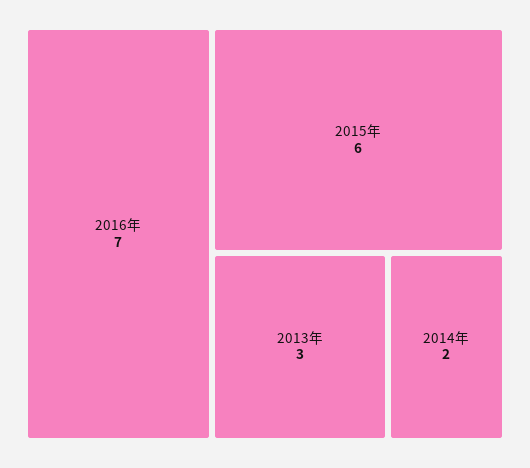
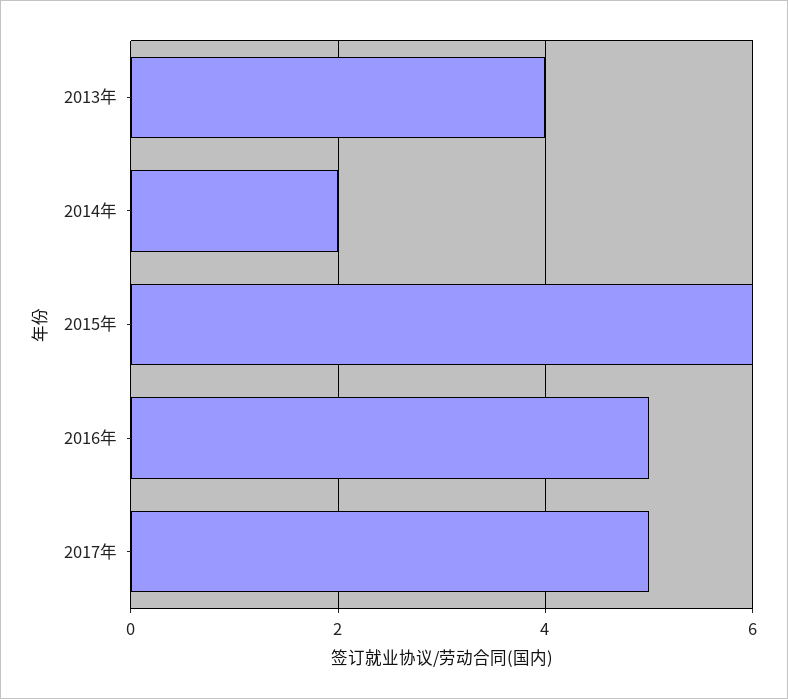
2016年: 7 -> 5
2013年: 3 -> 4
2017年: none -> 5

